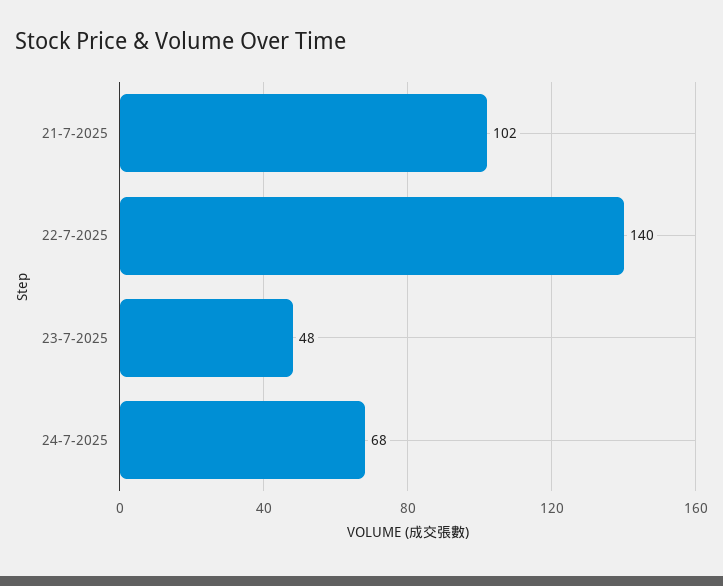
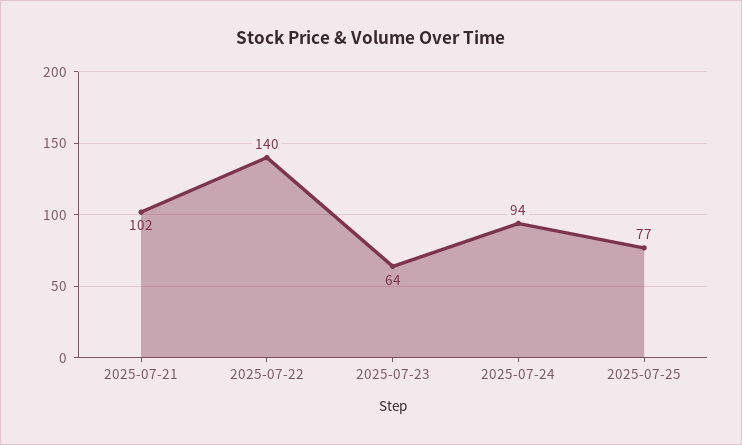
23-7-2025: 48 -> 64
24-7-2025: 68 -> 94
2025-07-25: none -> 77

